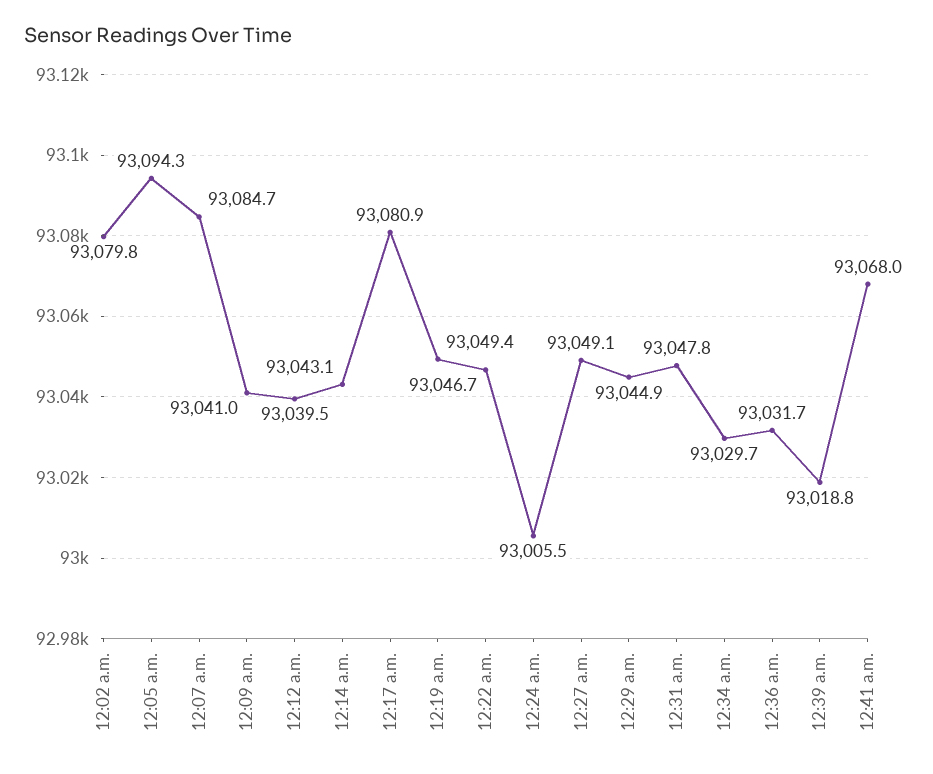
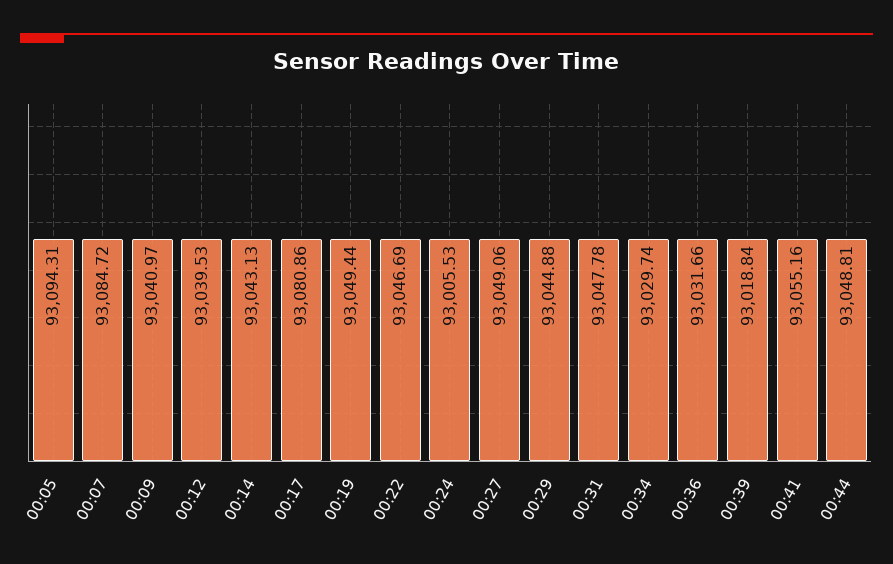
12:02 a.m.: 93079.8 -> none
12:41 a.m.: 93068 -> 93055.16
00:44: none -> 93048.81

